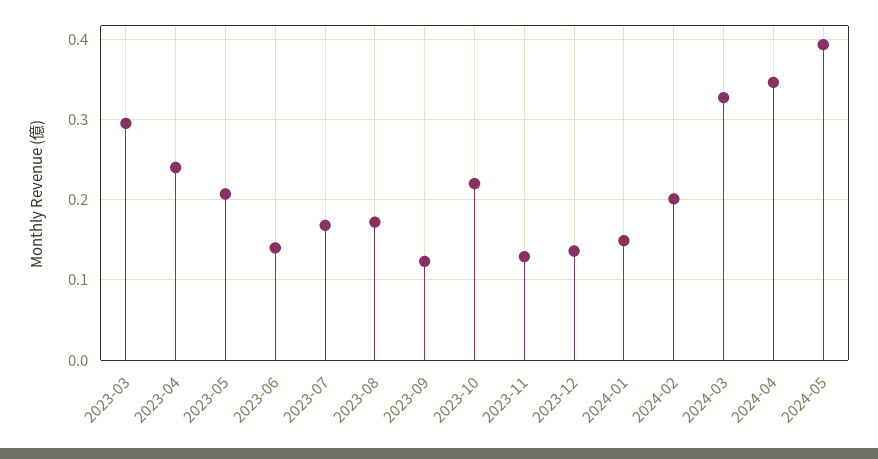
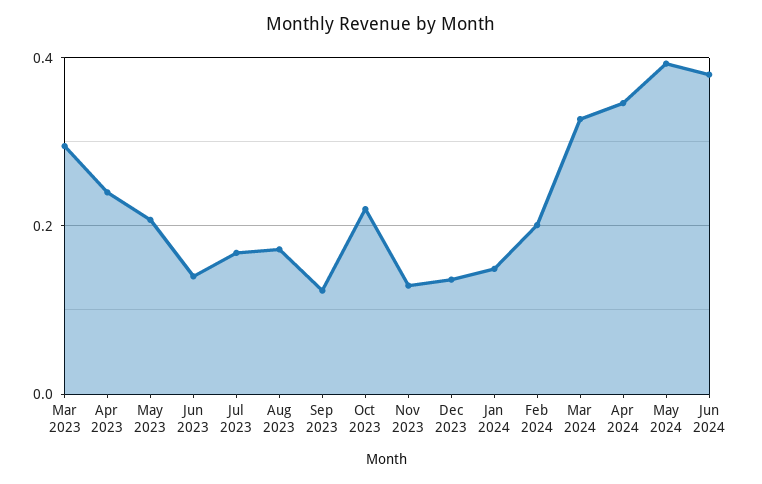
Jun 2024: none -> 0.38

